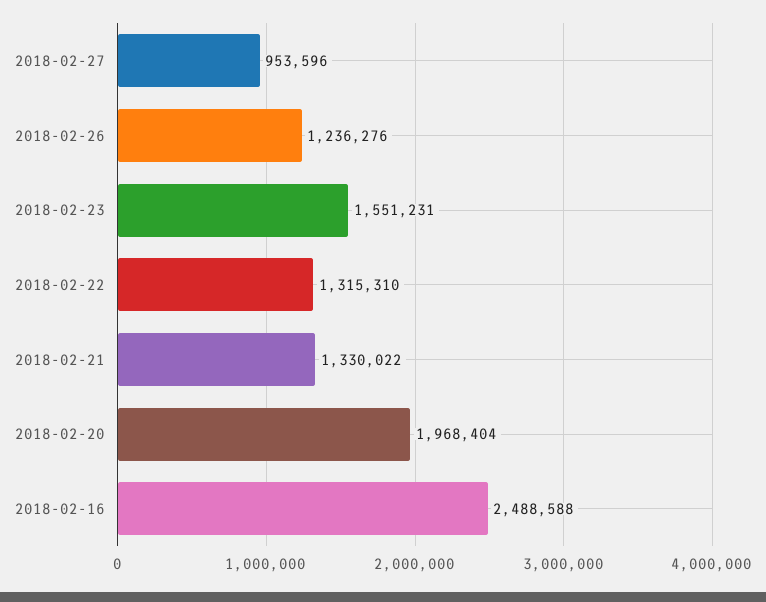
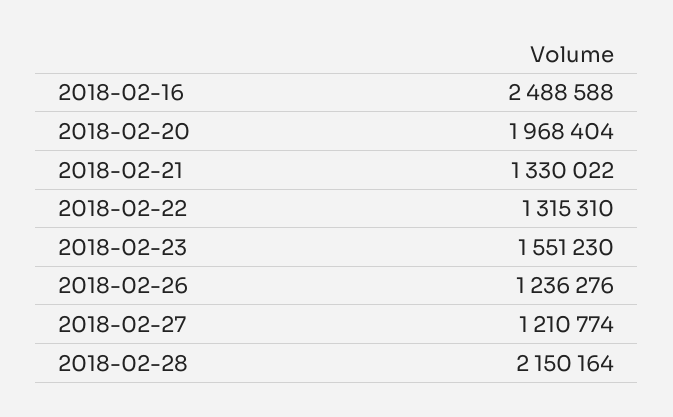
2018-02-27: 953596 -> 1210774
2018-02-23: 1551231 -> 1551230
2018-02-28: none -> 2150164

